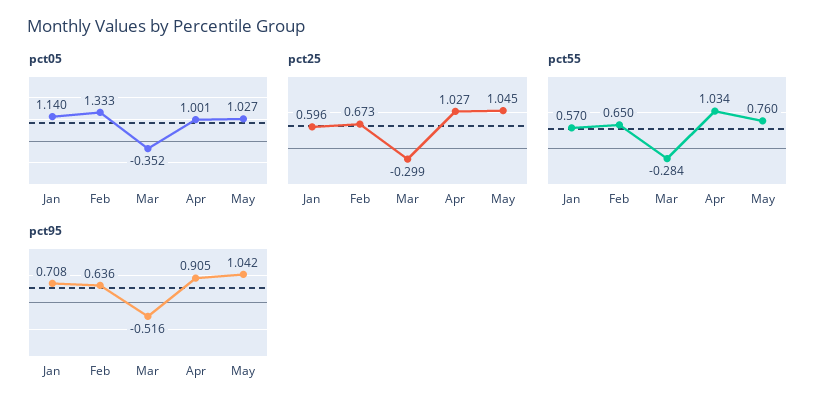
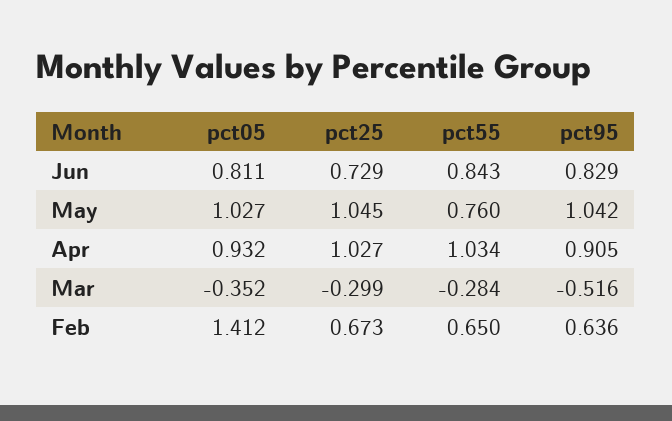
pct05, Jan: 1.14 -> none
pct05, Feb: 1.333 -> 1.412
pct05, Apr: 1.001 -> 0.932
pct25, Jan: 0.596 -> none
pct55, Jan: 0.57 -> none
pct95, Jan: 0.708 -> none
pct05, Jun: none -> 0.811
pct25, Jun: none -> 0.729
pct55, Jun: none -> 0.843
pct95, Jun: none -> 0.829

